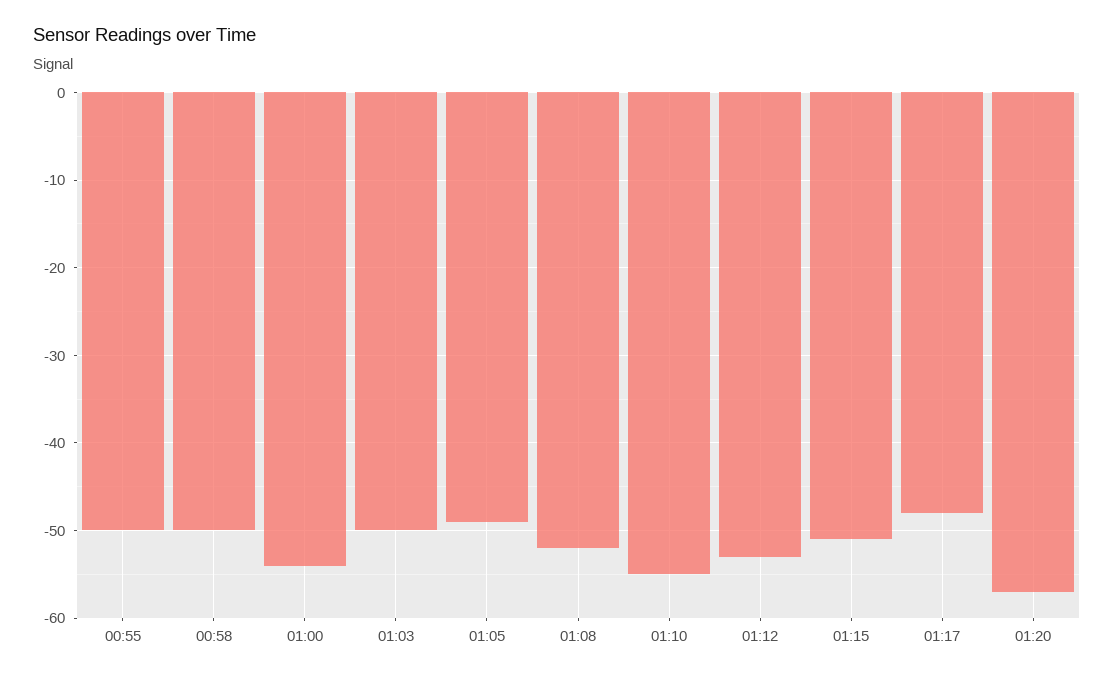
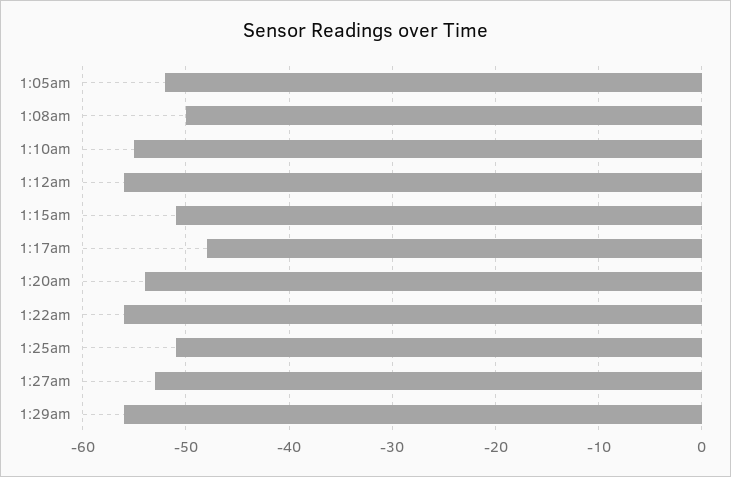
00:55: -50 -> none
00:58: -50 -> none
01:00: -54 -> none
01:03: -50 -> none
01:05: -49 -> -52
01:08: -52 -> -50
01:12: -53 -> -56
01:20: -57 -> -54
1:22am: none -> -56
1:25am: none -> -51
1:27am: none -> -53
1:29am: none -> -56

